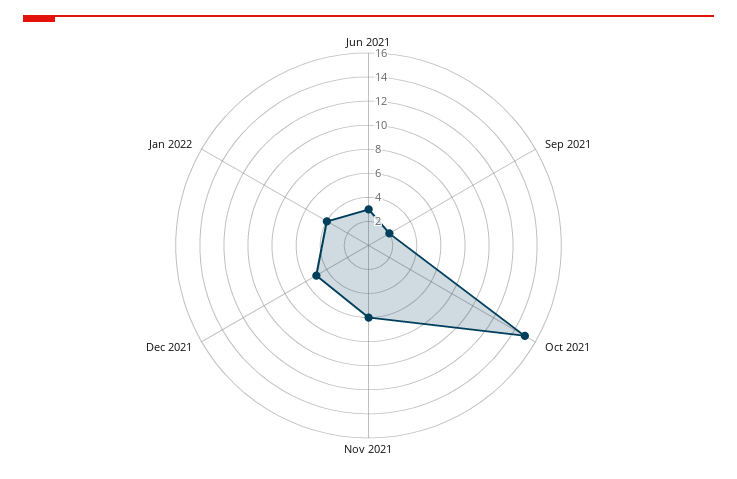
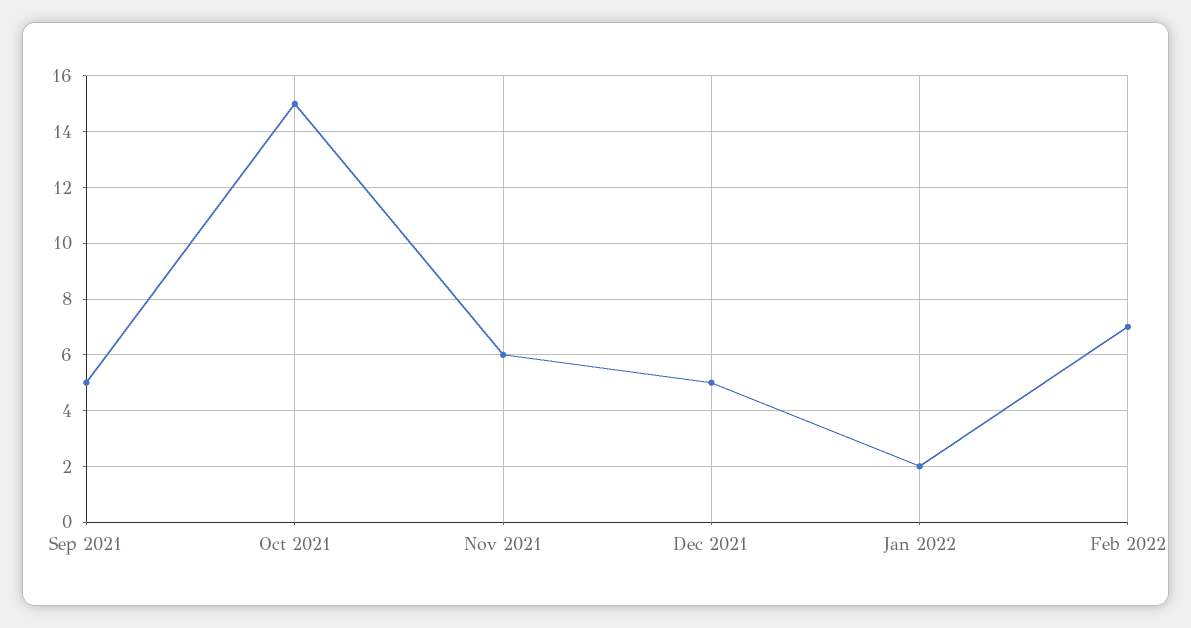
Jun 2021: 3 -> none
Sep 2021: 2 -> 5
Jan 2022: 4 -> 2
Feb 2022: none -> 7

